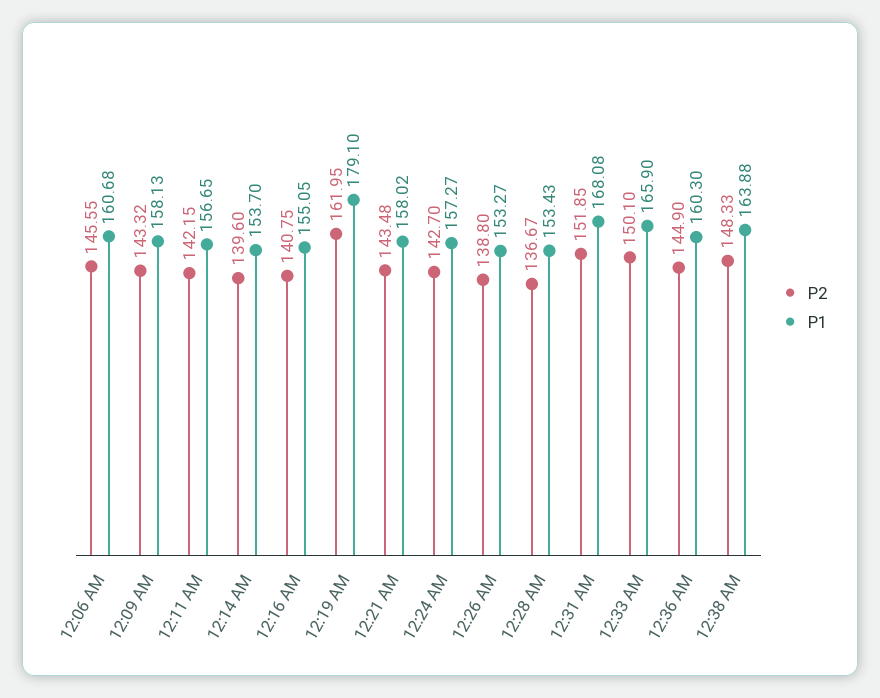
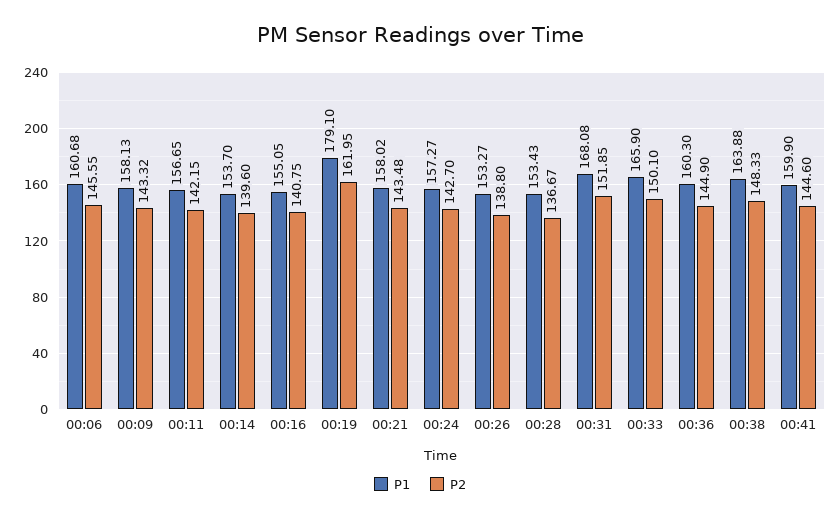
P1, 00:41: none -> 159.9
P2, 00:41: none -> 144.6

